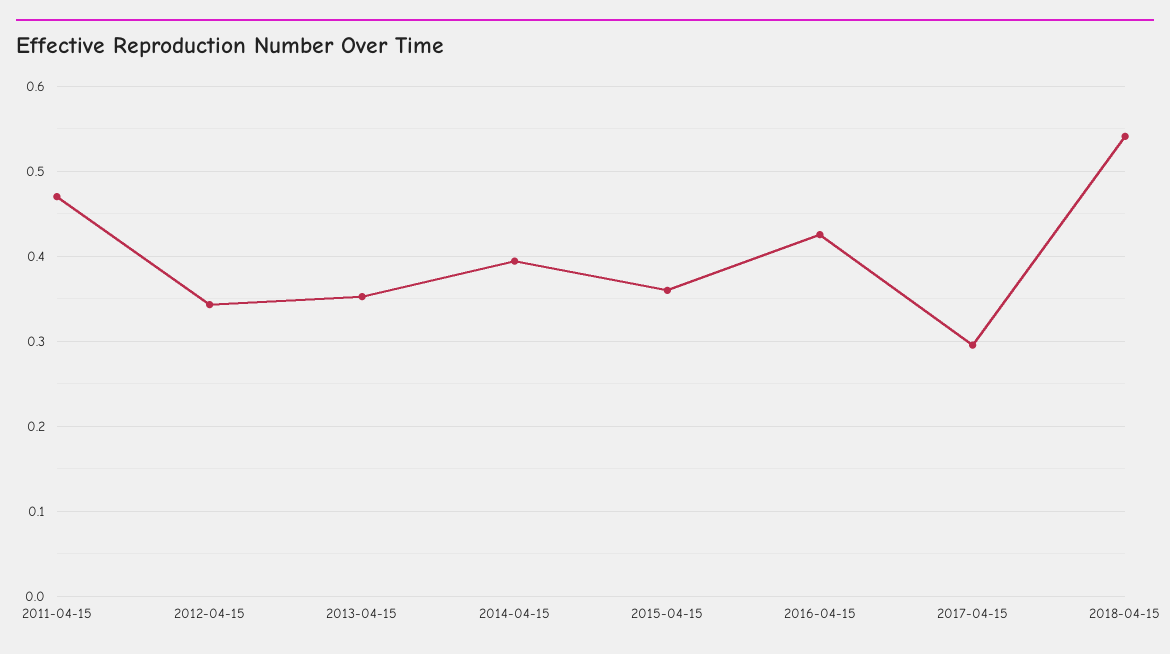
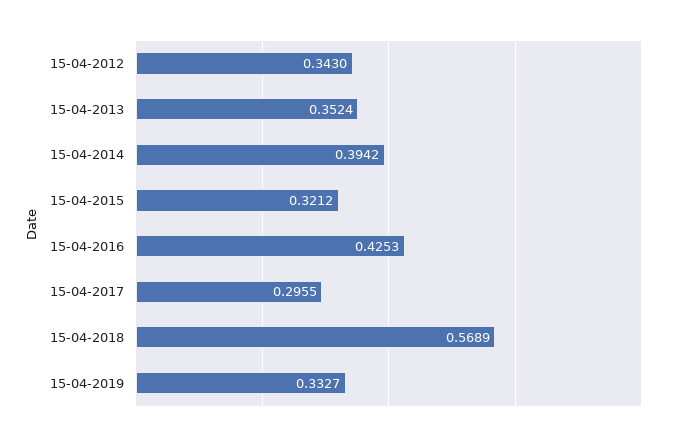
2011-04-15: 0.47 -> none
2015-04-15: 0.36 -> 0.3212
2018-04-15: 0.54 -> 0.5689
15-04-2019: none -> 0.3327

